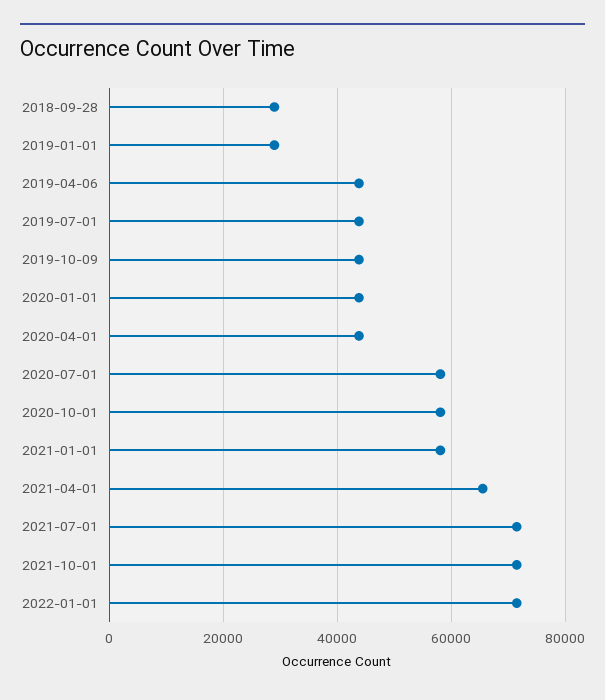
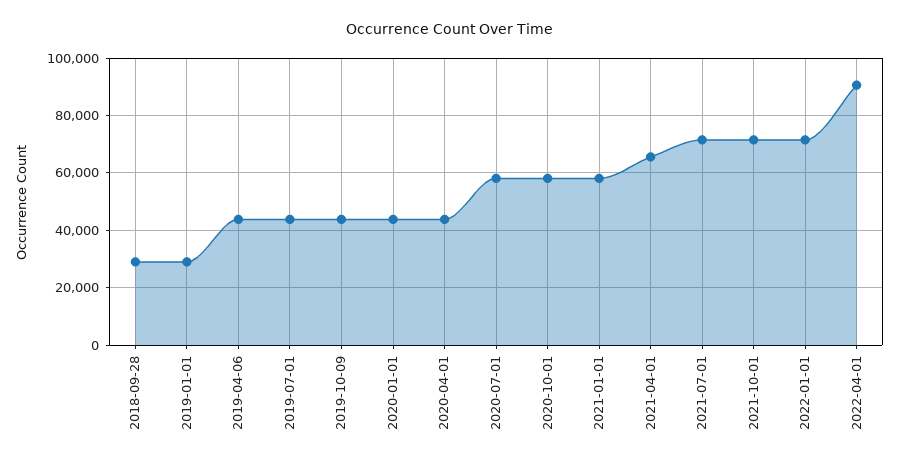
2022-04-01: none -> 90000

